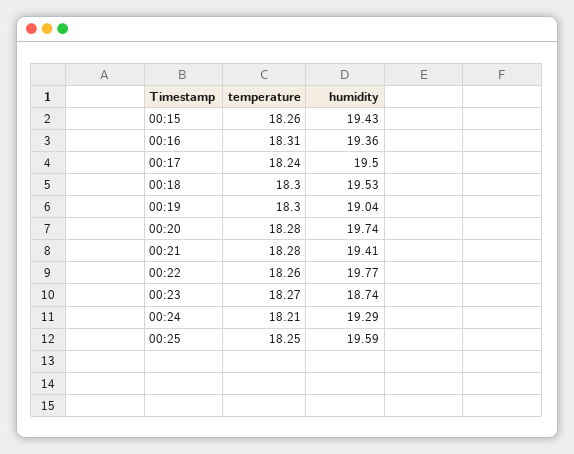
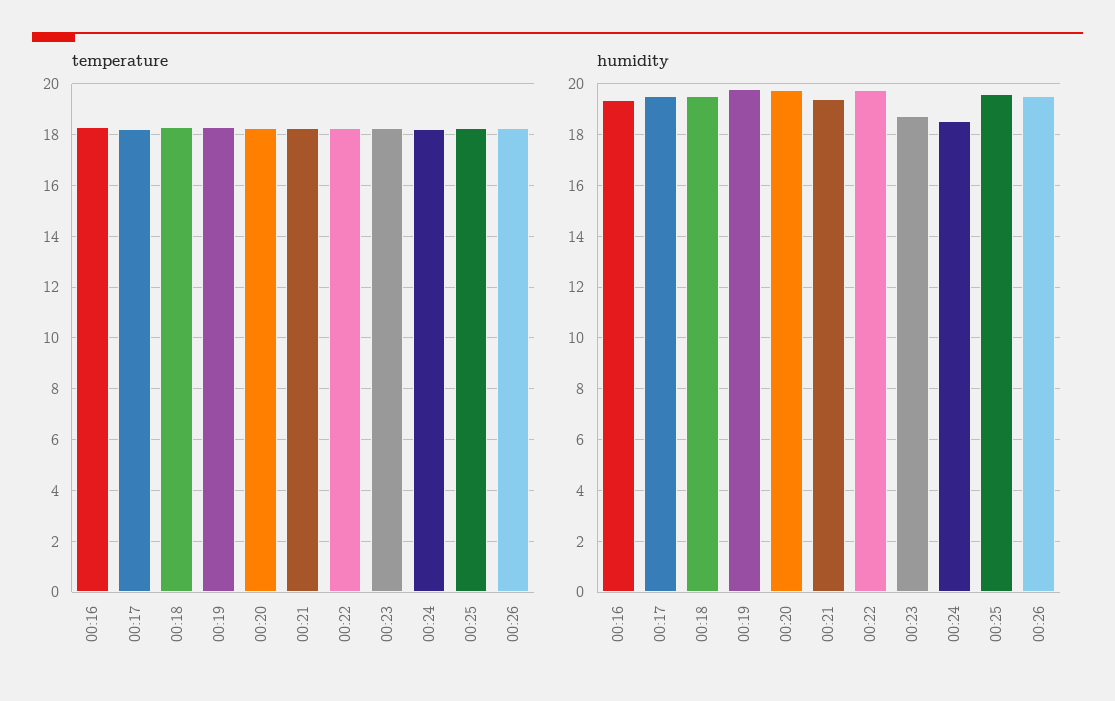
temperature, 00:15: 18.26 -> none
humidity, 00:15: 19.43 -> none
humidity, 00:19: 19.04 -> 19.75
humidity, 00:24: 19.29 -> 18.5
temperature, 00:26: none -> 18.25
humidity, 00:26: none -> 19.5

